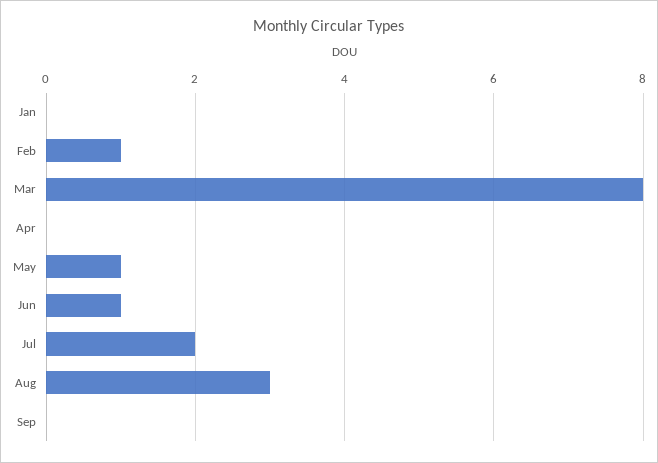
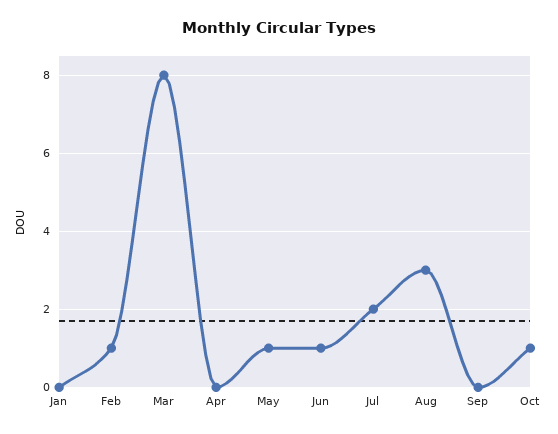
Oct: none -> 1

